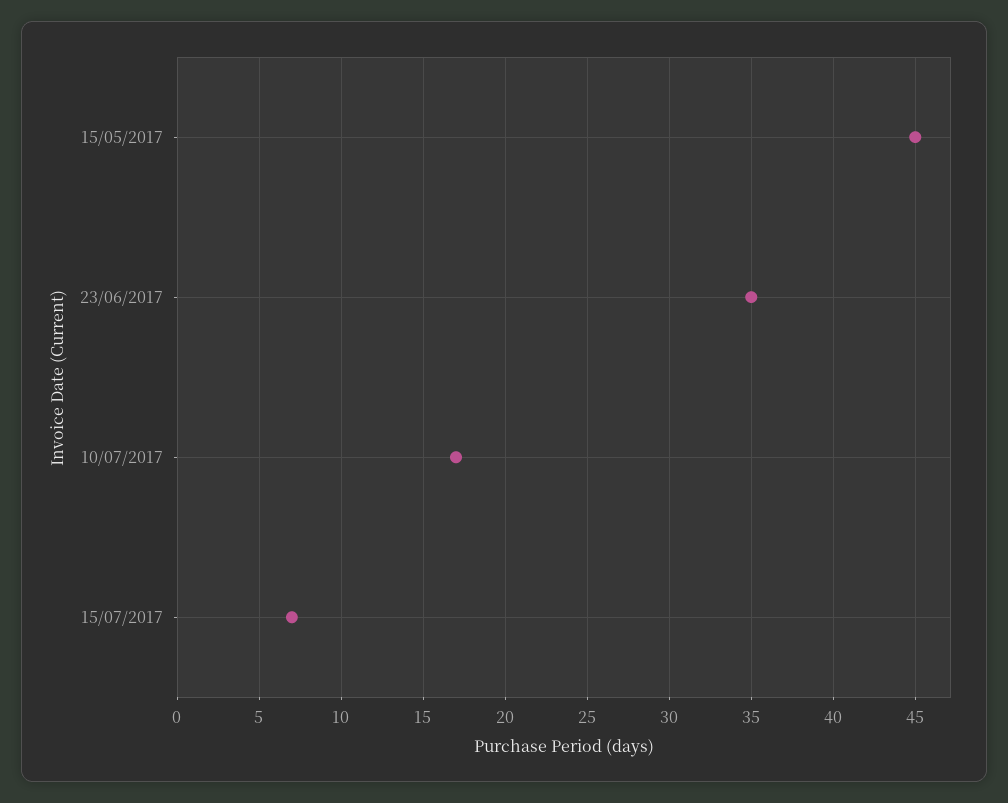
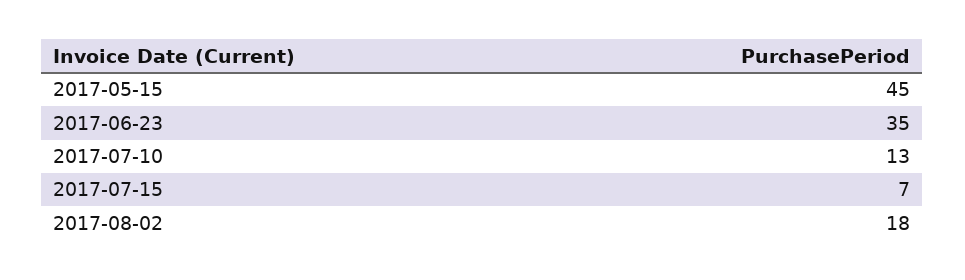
10/07/2017: 17 -> 13
2017-08-02: none -> 18

